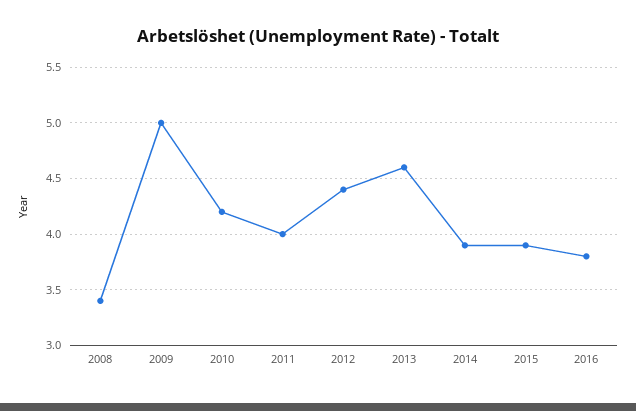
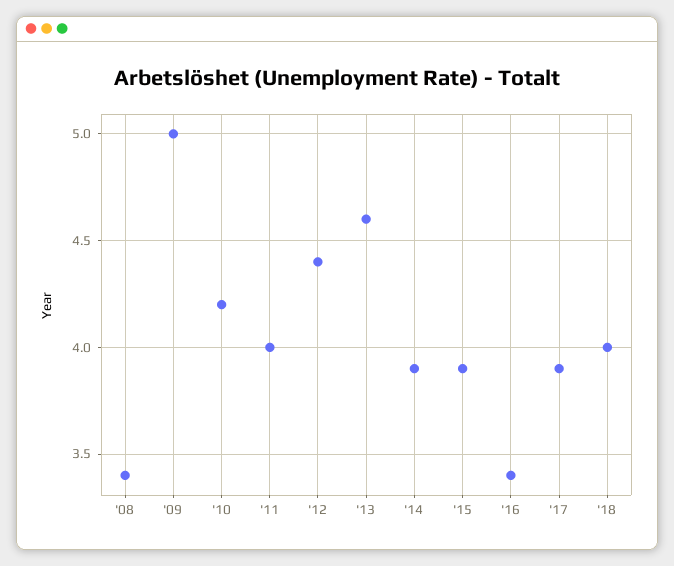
2016: 3.8 -> 3.4
'17: none -> 3.9
'18: none -> 4

